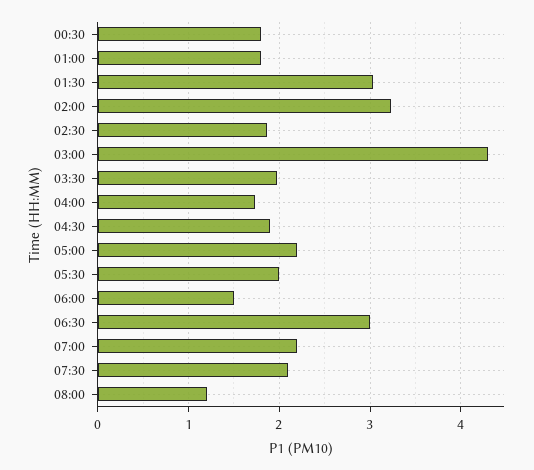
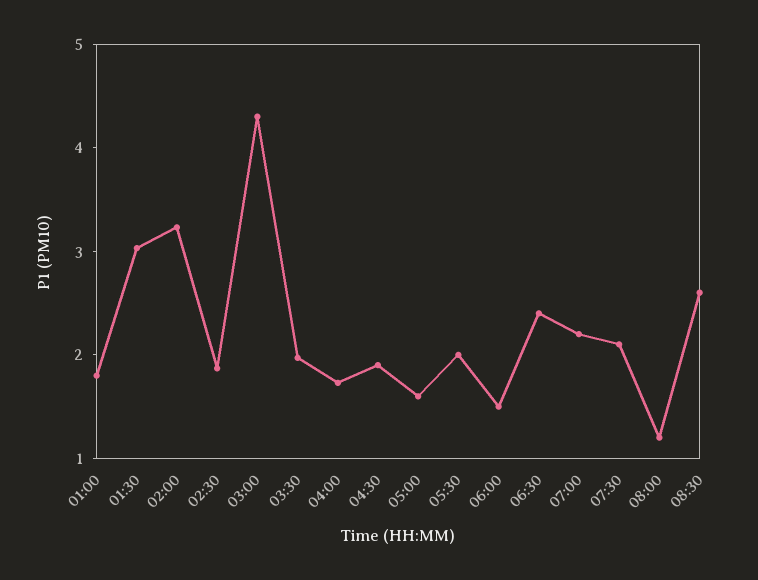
00:30: 1.8 -> none
05:00: 2.2 -> 1.6
06:30: 3 -> 2.4
08:30: none -> 2.6

